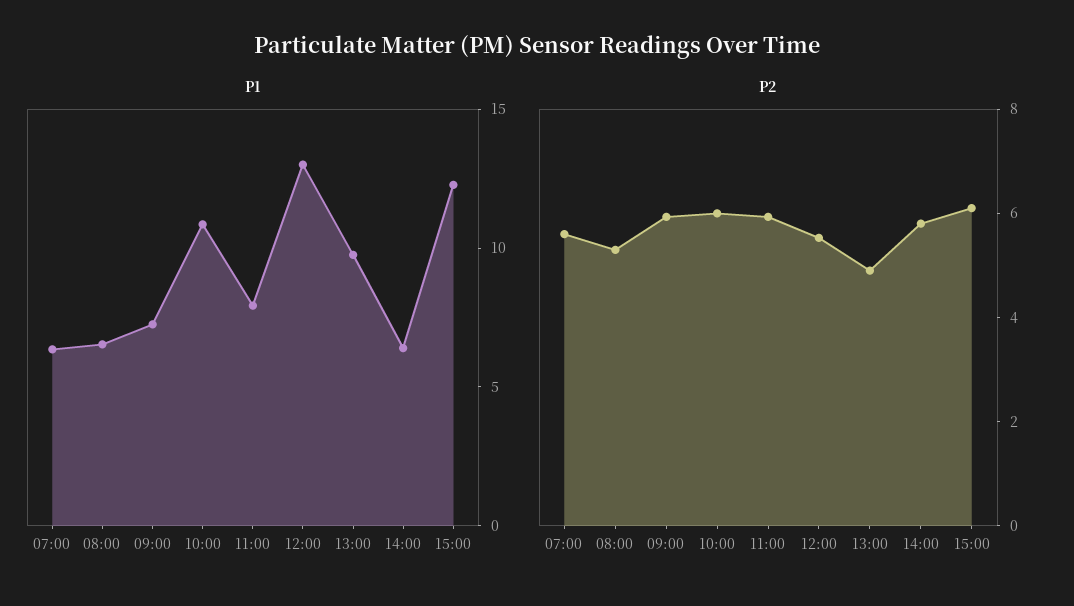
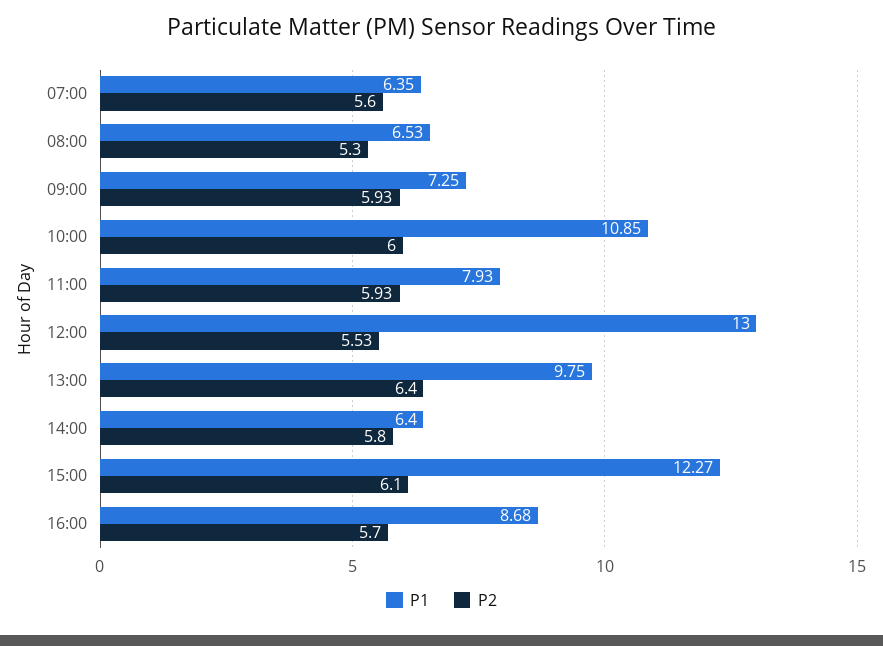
P2, 13:00: 5 -> 6.4
P1, 16:00: none -> 8.68
P2, 16:00: none -> 5.7

